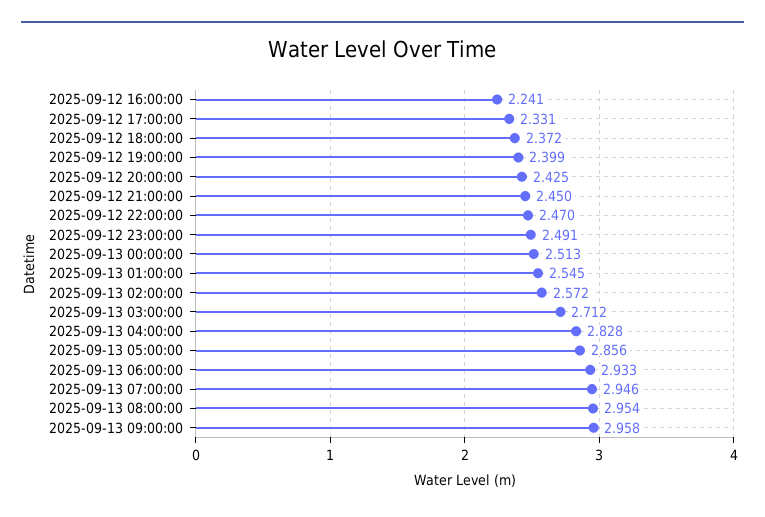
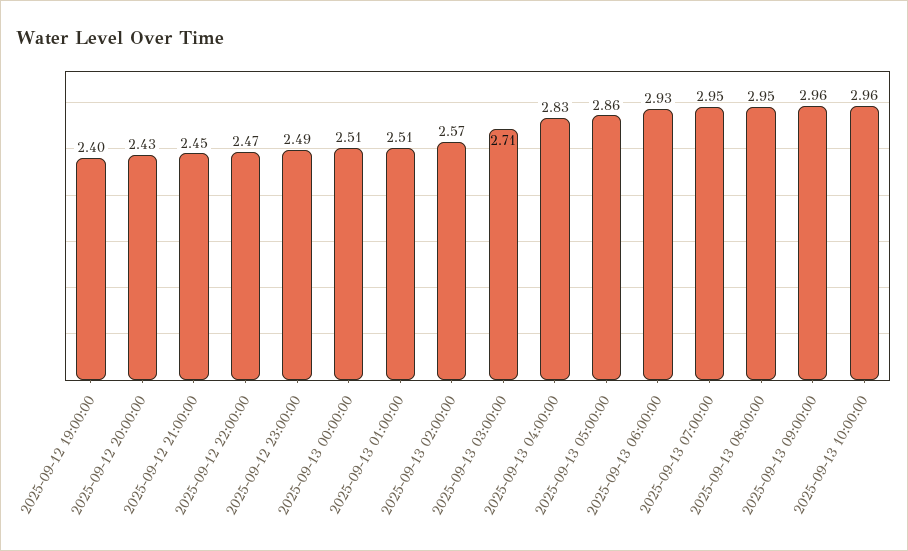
2025-09-12 16:00:00: 2.241 -> none
2025-09-12 17:00:00: 2.331 -> none
2025-09-12 18:00:00: 2.372 -> none
2025-09-13 01:00:00: 2.545 -> 2.51
2025-09-13 10:00:00: none -> 2.96

